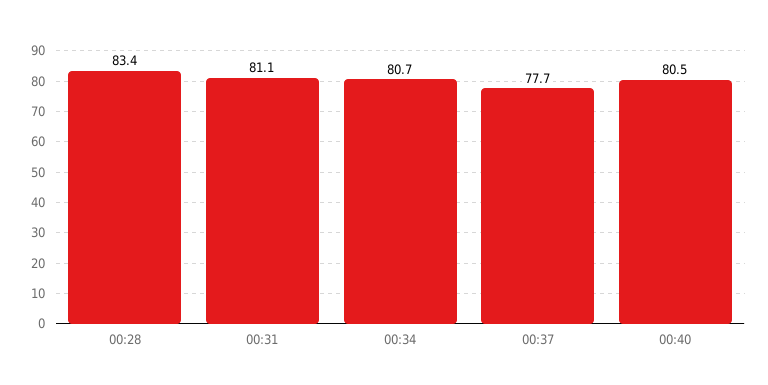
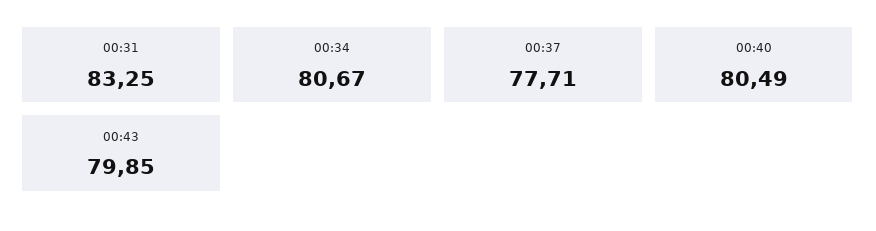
00:28: 83.4 -> none
00:31: 81.1 -> 83.25
00:43: none -> 79.85

